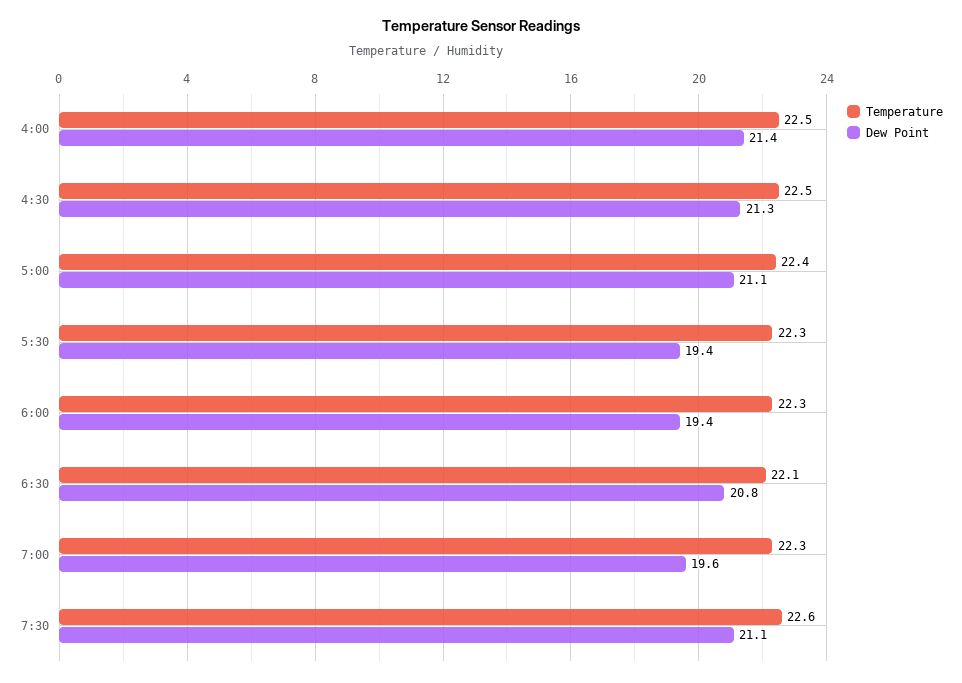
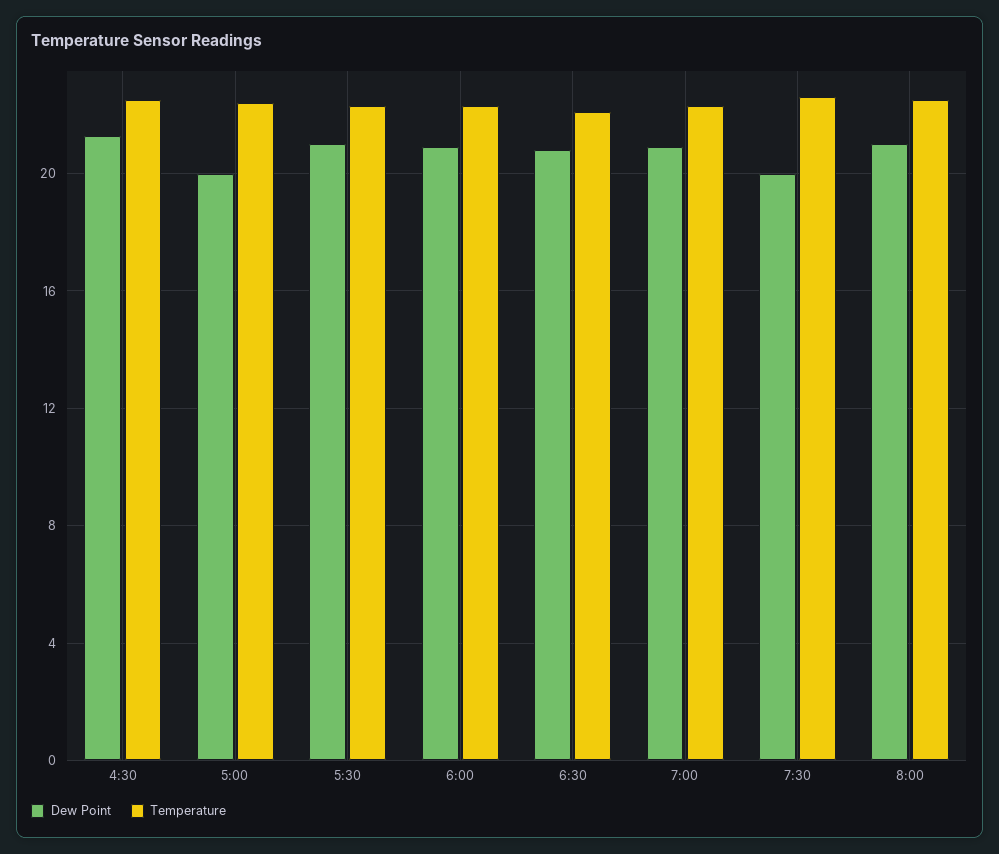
Temperature, 4:00: 22.5 -> none
Dew Point, 4:00: 21.4 -> none
Dew Point, 5:00: 21.1 -> 20
Dew Point, 5:30: 19.4 -> 21
Dew Point, 6:00: 19.4 -> 21
Dew Point, 7:00: 19.6 -> 21
Dew Point, 7:30: 21.1 -> 20
Dew Point, 8:00: none -> 21
Temperature, 8:00: none -> 22.5

